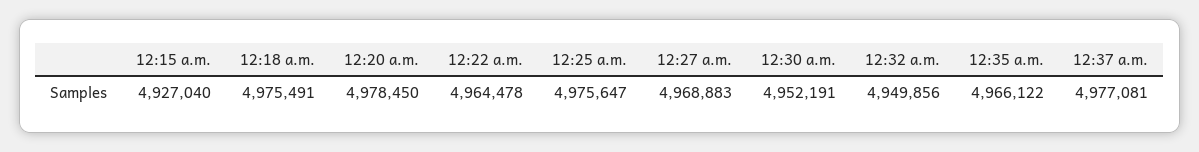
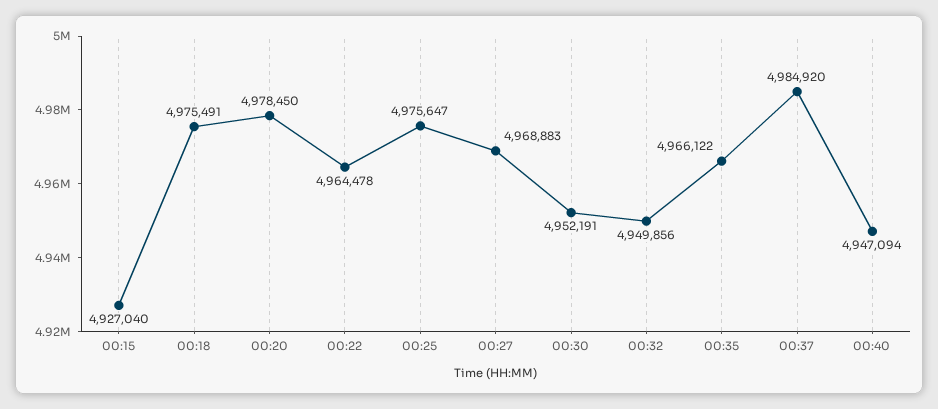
12:37 a.m.: 4977081 -> 4984920
00:40: none -> 4947094

